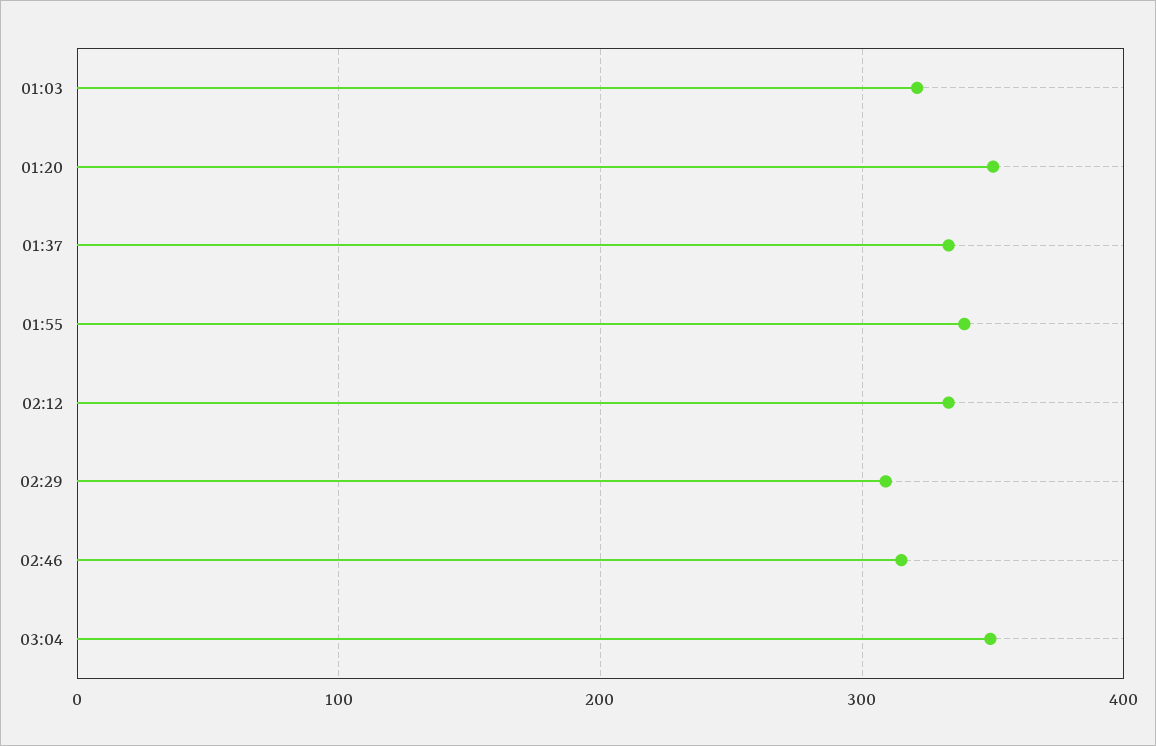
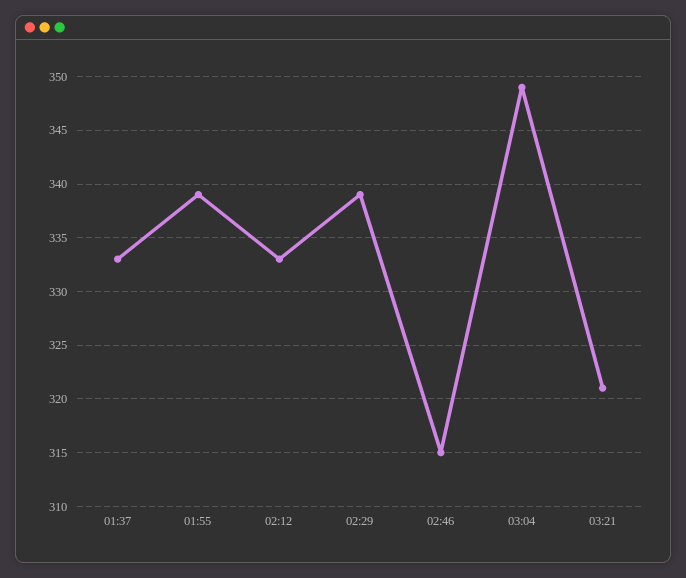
01:03: 320 -> none
01:20: 350 -> none
02:29: 310 -> 339
03:21: none -> 321

